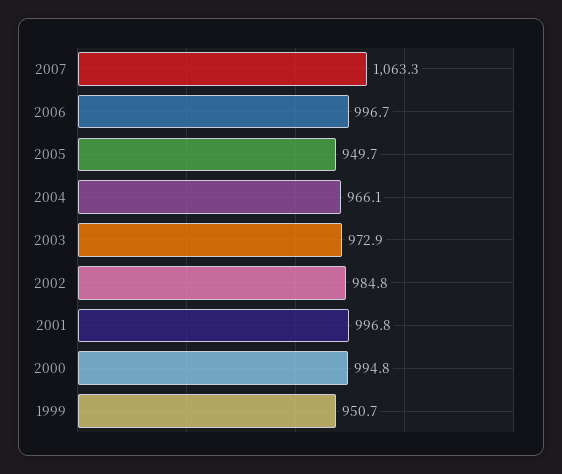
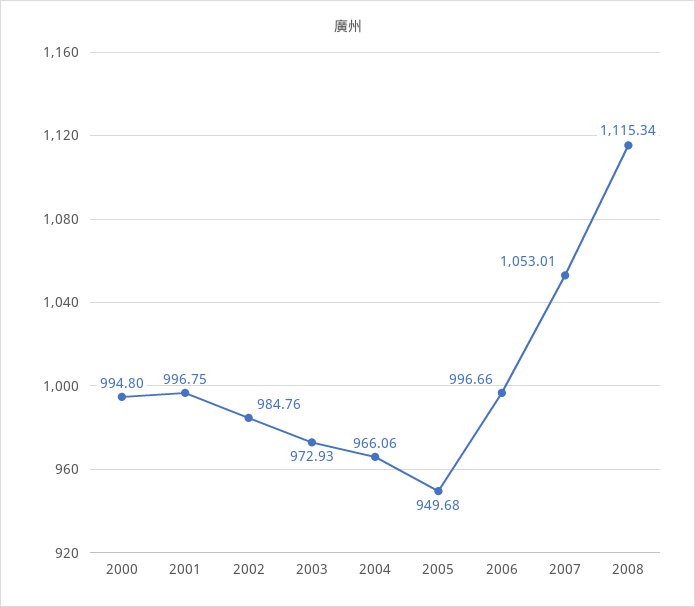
2007: 1063.3 -> 1053.01
1999: 950.7 -> none
2008: none -> 1115.34

